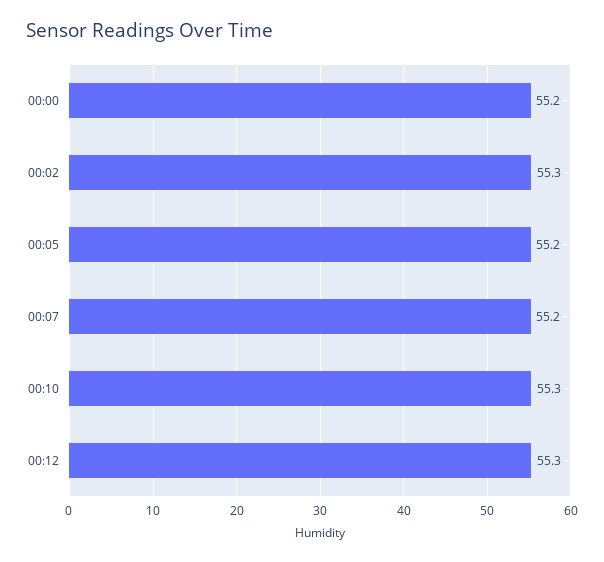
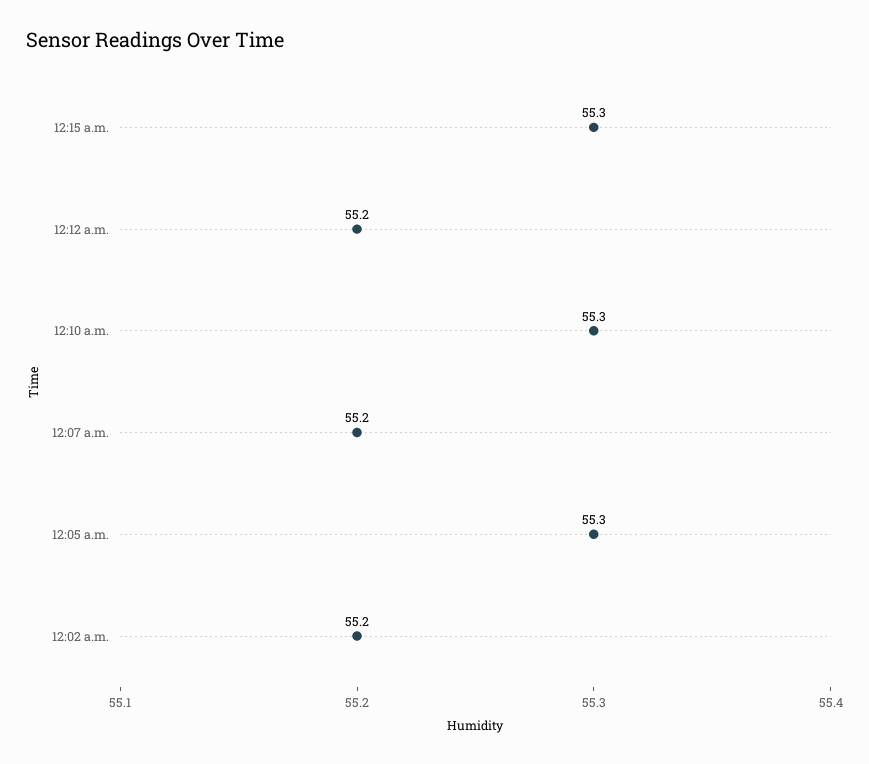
00:00: 55.2 -> none
00:02: 55.3 -> 55.2
00:05: 55.2 -> 55.3
00:12: 55.3 -> 55.2
12:15 a.m.: none -> 55.3

